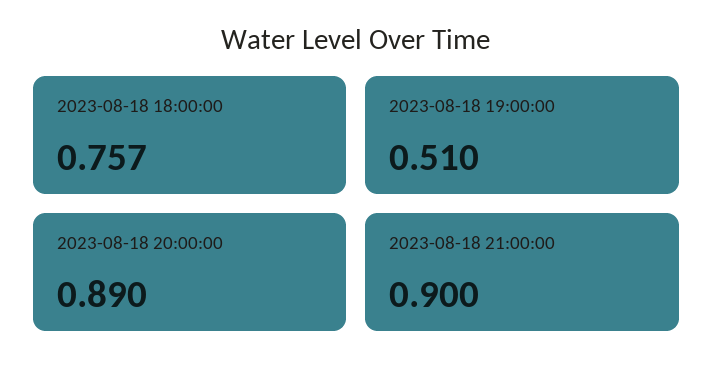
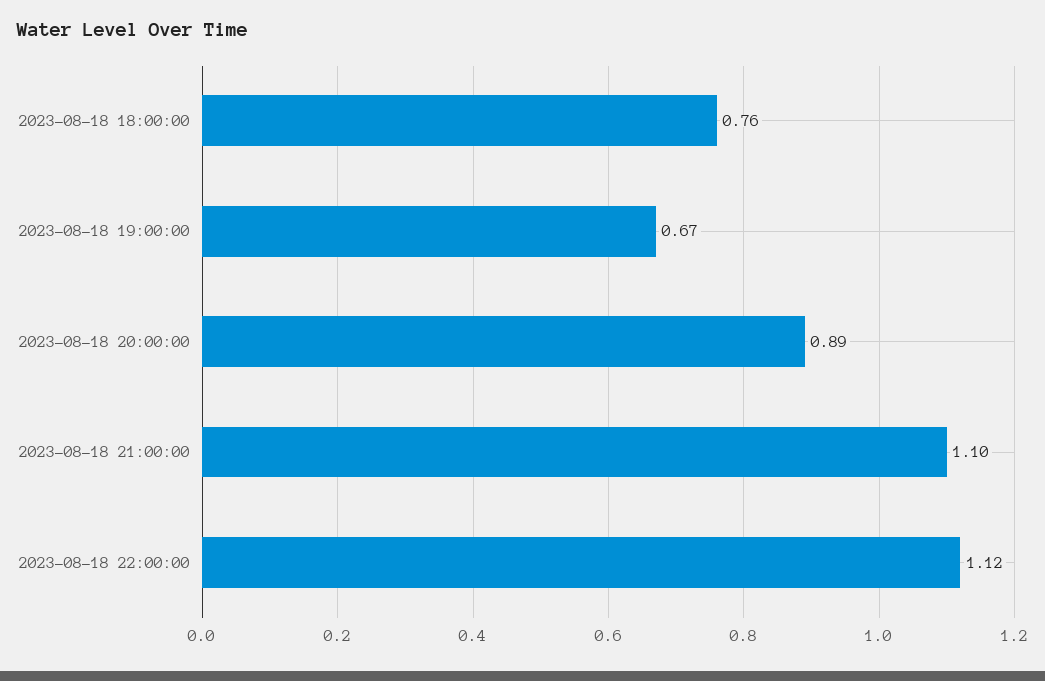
2023-08-18 19:00:00: 0.51 -> 0.67
2023-08-18 21:00:00: 0.9 -> 1.1
2023-08-18 22:00:00: none -> 1.12

